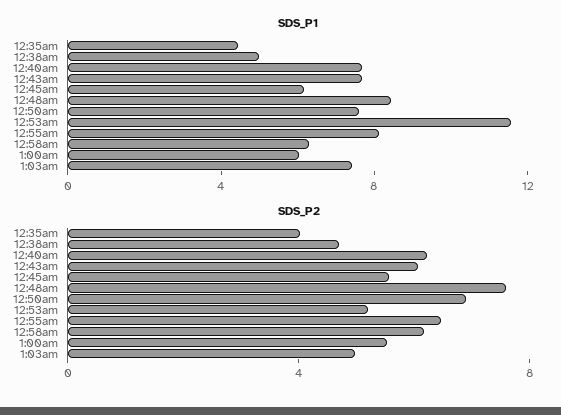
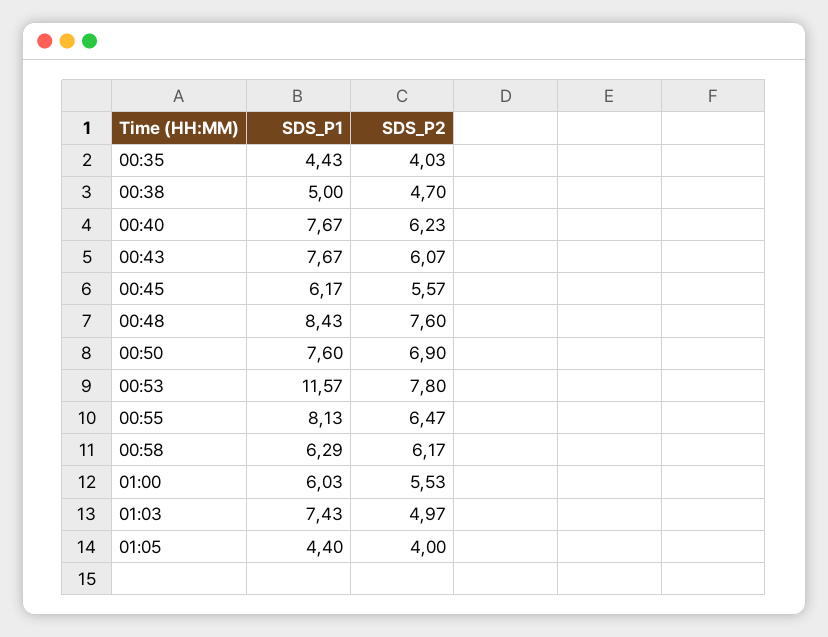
SDS_P2, 12:53am: 5 -> 7.8
SDS_P1, 01:05: none -> 4.4
SDS_P2, 01:05: none -> 4

